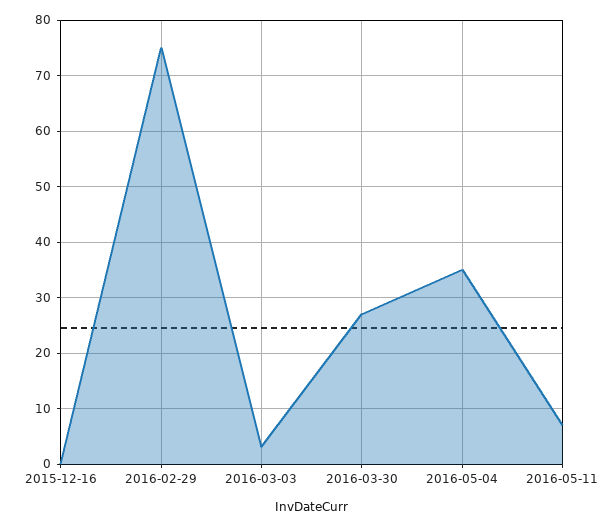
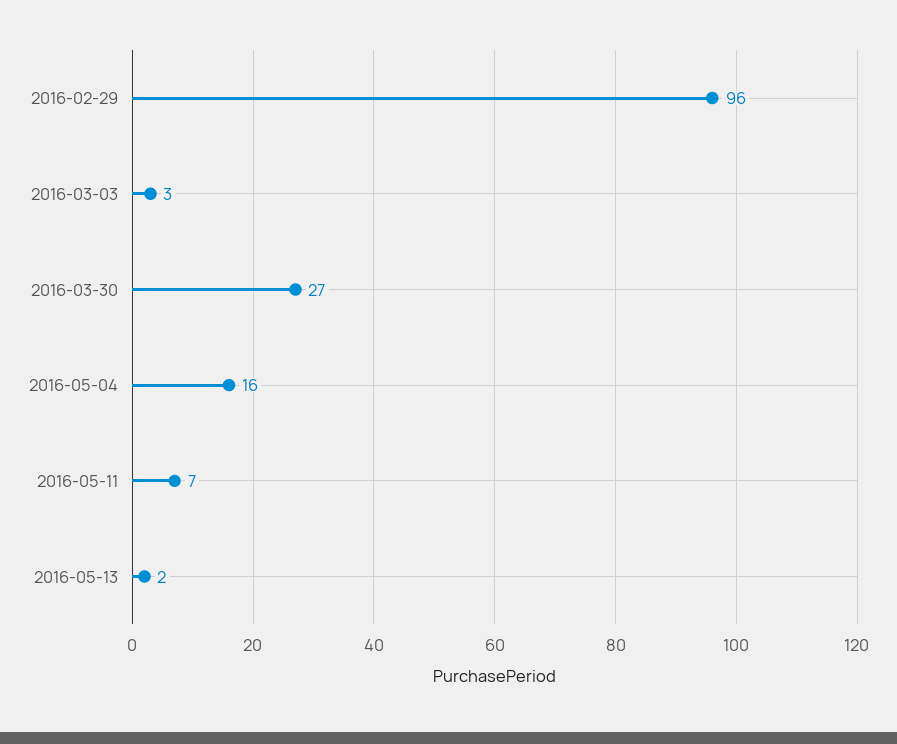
2015-12-16: 0 -> none
2016-02-29: 75 -> 96
2016-05-04: 35 -> 16
2016-05-13: none -> 2

